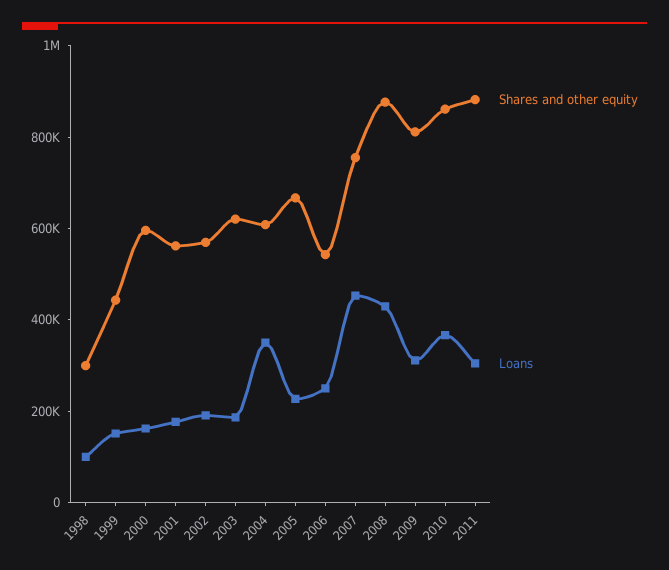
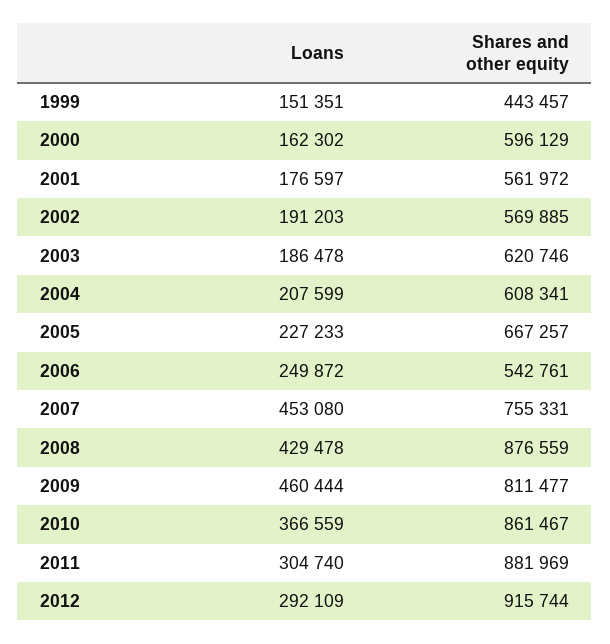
Shares and other equity, 1998: 300000 -> none
Loans, 1998: 100000 -> none
Loans, 2004: 350000 -> 207599
Loans, 2009: 300000 -> 460444
Loans, 2012: none -> 292109
Shares and other equity, 2012: none -> 915744

